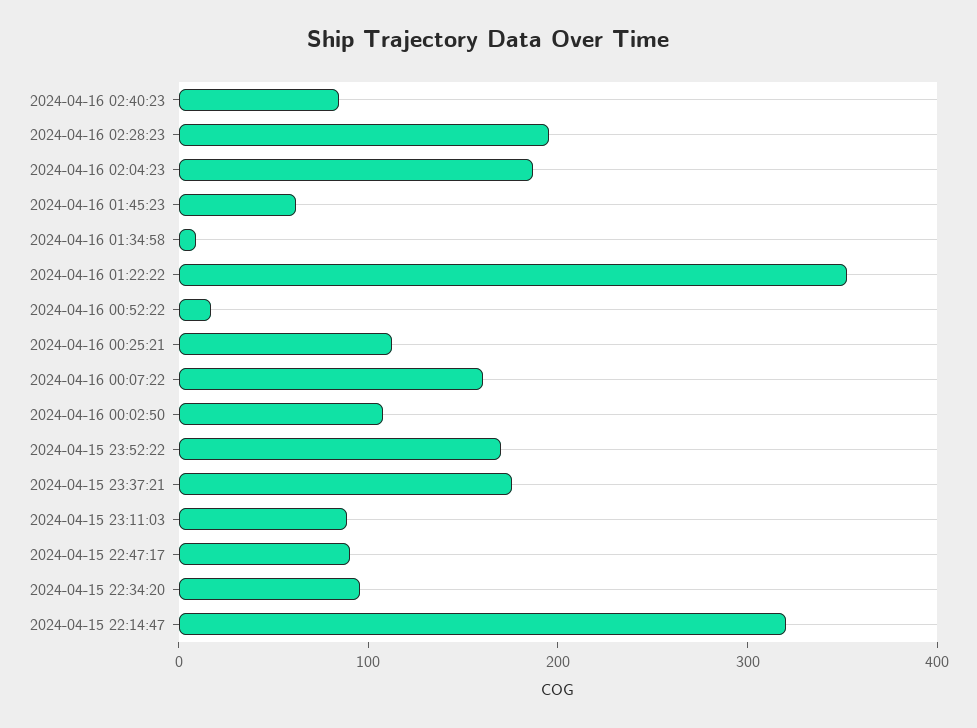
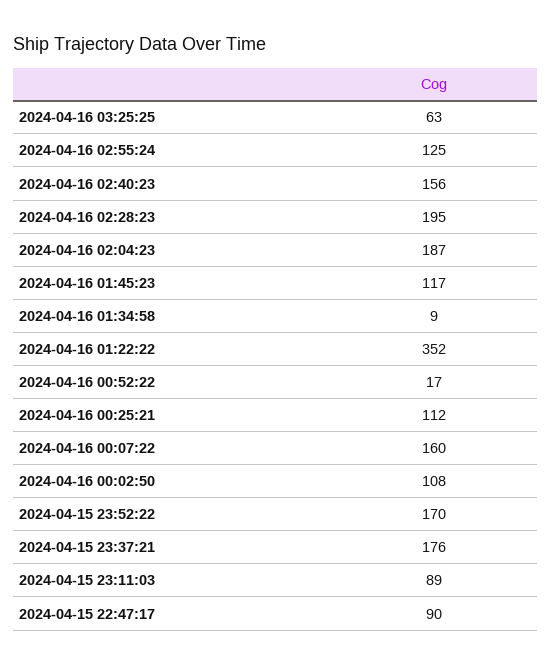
2024-04-16 02:40:23: 80 -> 156
2024-04-16 01:45:23: 60 -> 117
2024-04-15 22:34:20: 100 -> none
2024-04-15 22:14:47: 320 -> none
2024-04-16 03:25:25: none -> 63
2024-04-16 02:55:24: none -> 125

